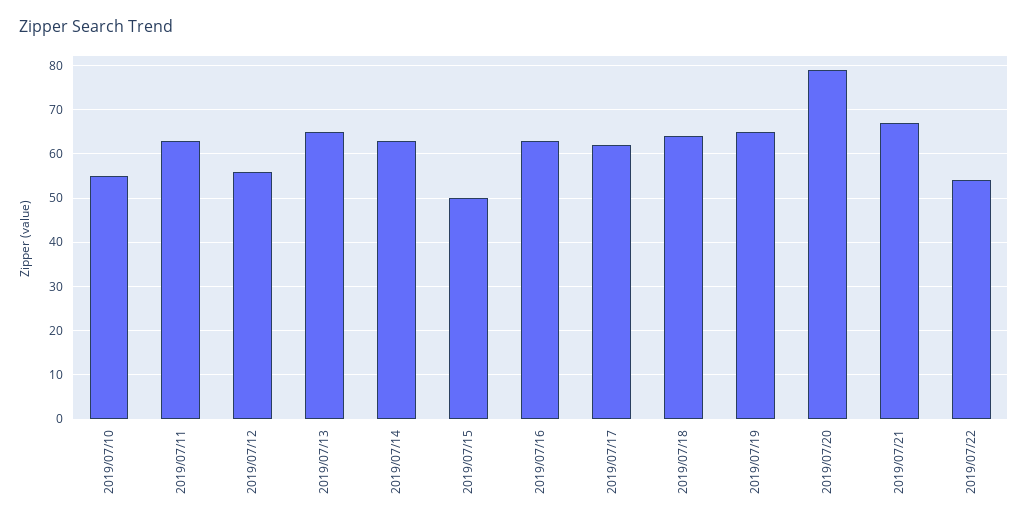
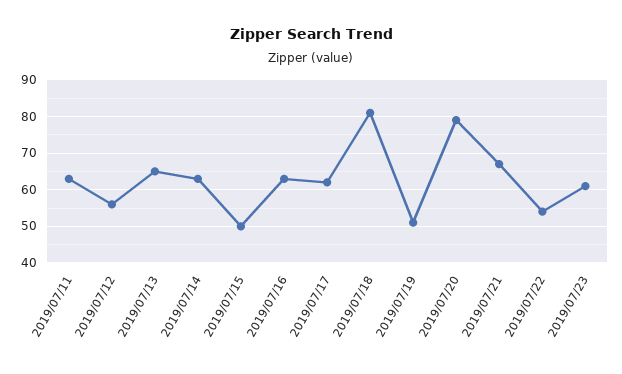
2019/07/10: 55 -> none
2019/07/18: 65 -> 80
2019/07/19: 65 -> 50
2019/07/23: none -> 60

